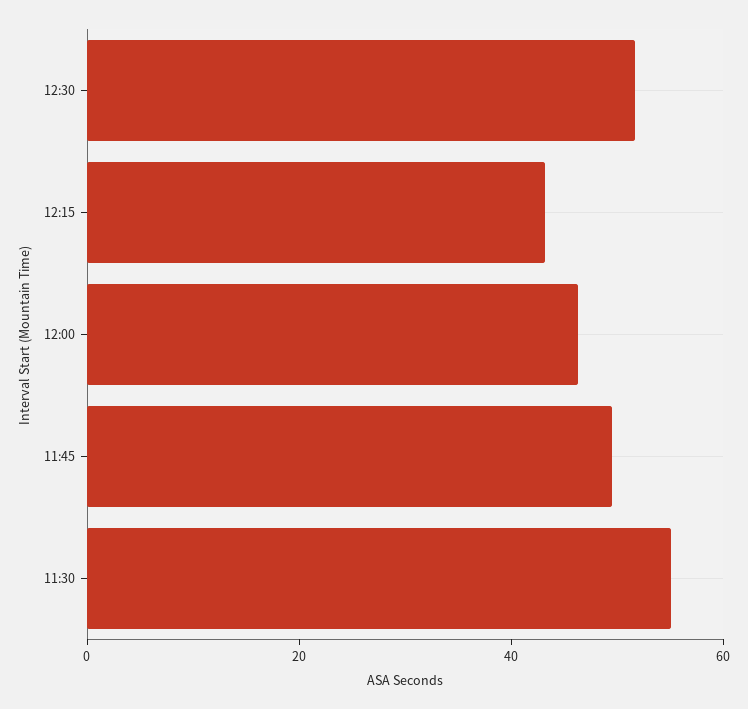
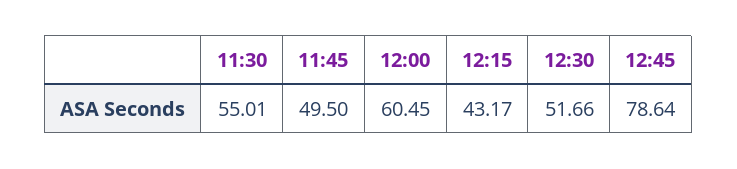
12:00: 45 -> 60.45
12:45: none -> 78.64

